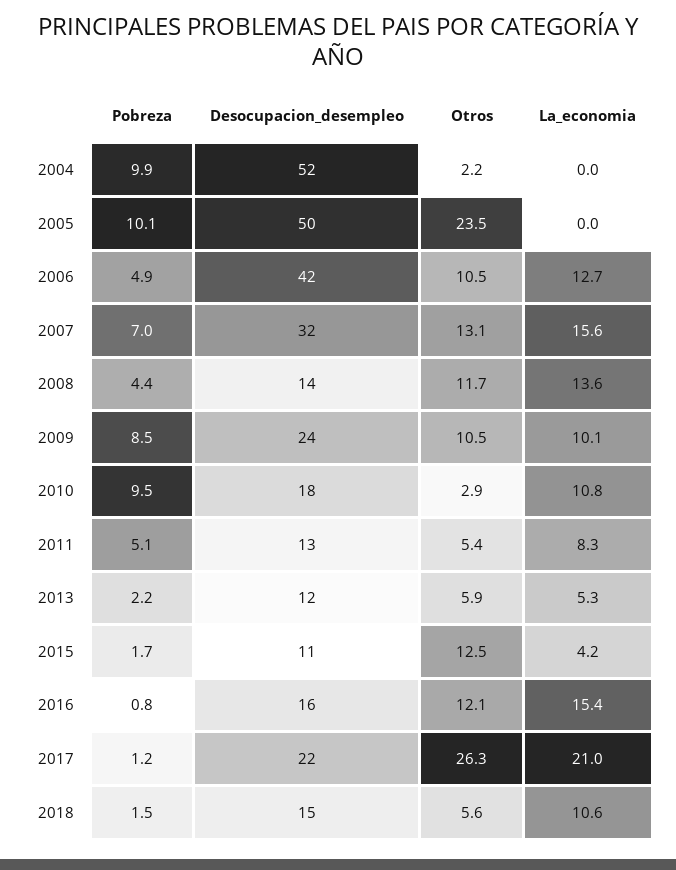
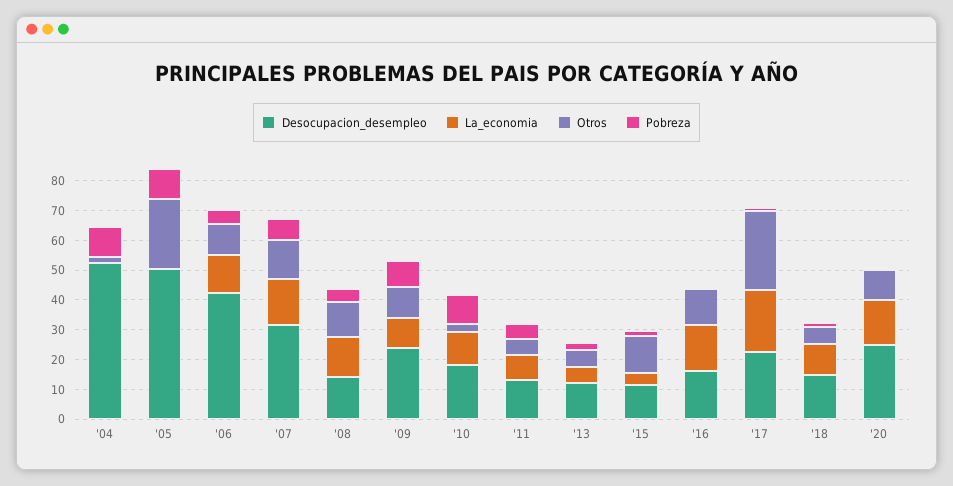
Desocupacion_desempleo, '20: none -> 25
La_economia, '20: none -> 15
Otros, '20: none -> 10
Pobreza, '20: none -> 0

